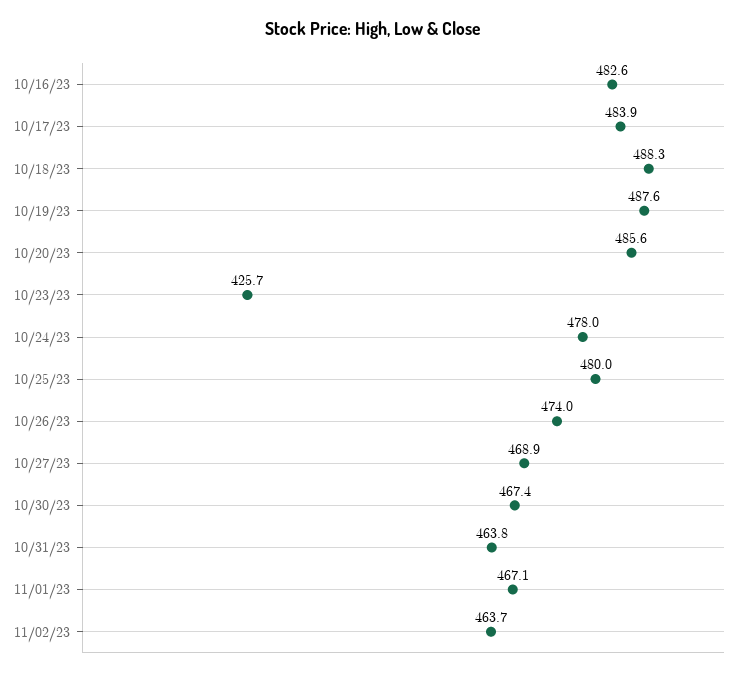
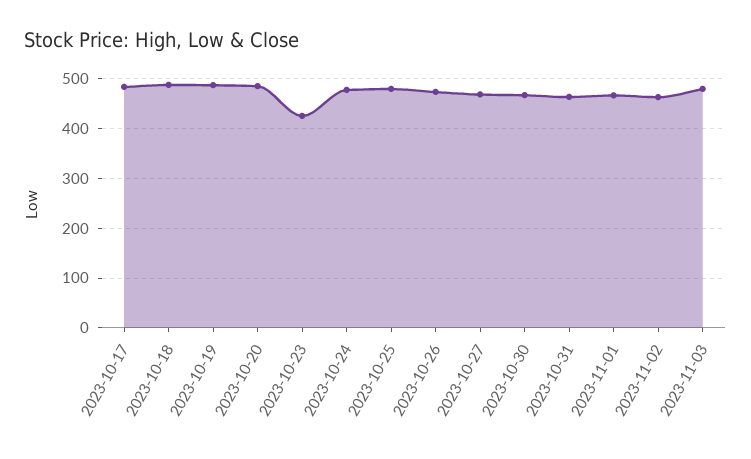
10/16/23: 482.6 -> none
2023-11-03: none -> 480

